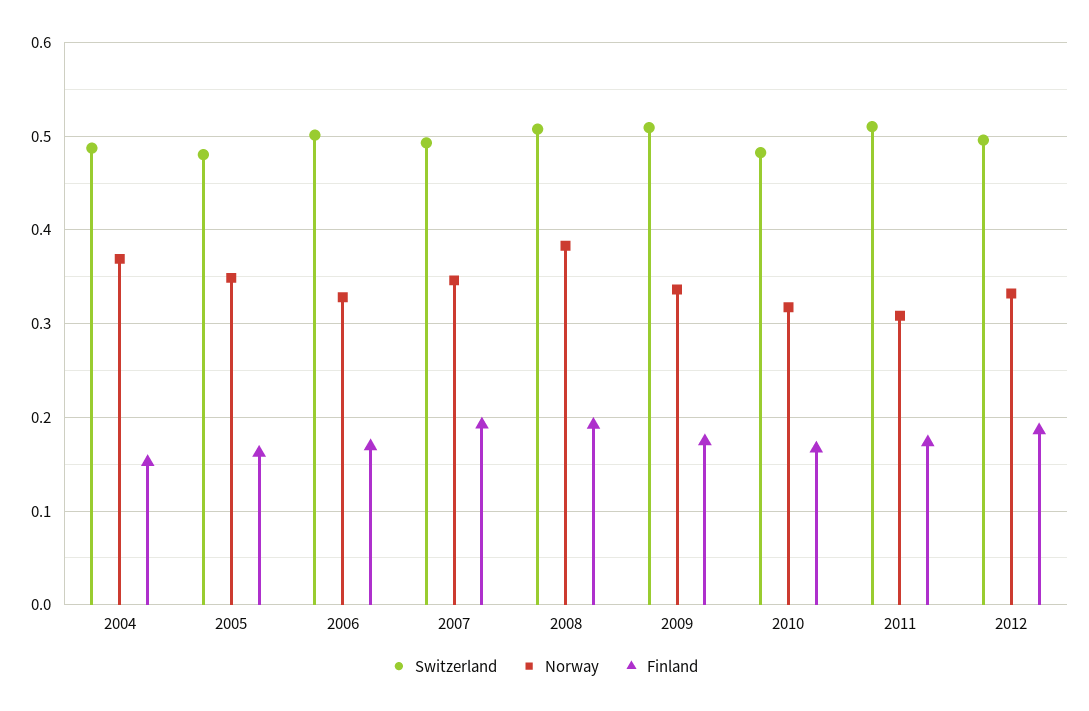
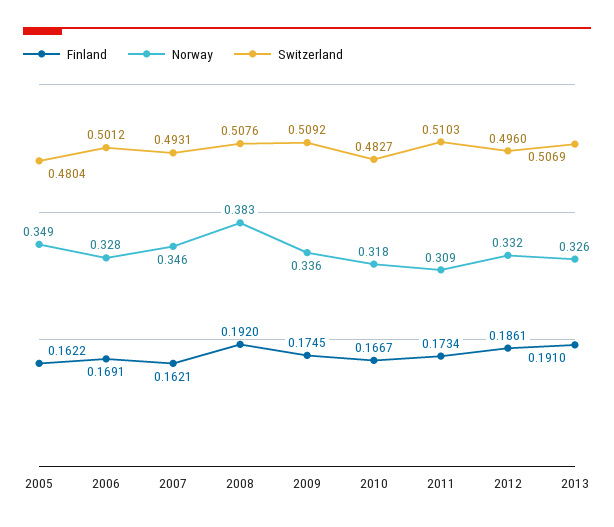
Switzerland, 2004: 0.49 -> none
Norway, 2004: 0.37 -> none
Finland, 2004: 0.15 -> none
Finland, 2007: 0.19 -> 0.1621
Finland, 2013: none -> 0.191
Norway, 2013: none -> 0.326
Switzerland, 2013: none -> 0.5069

